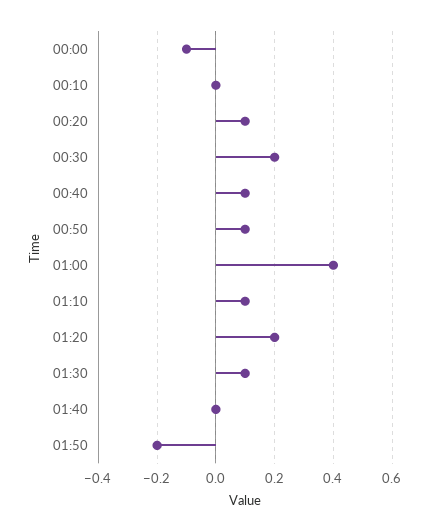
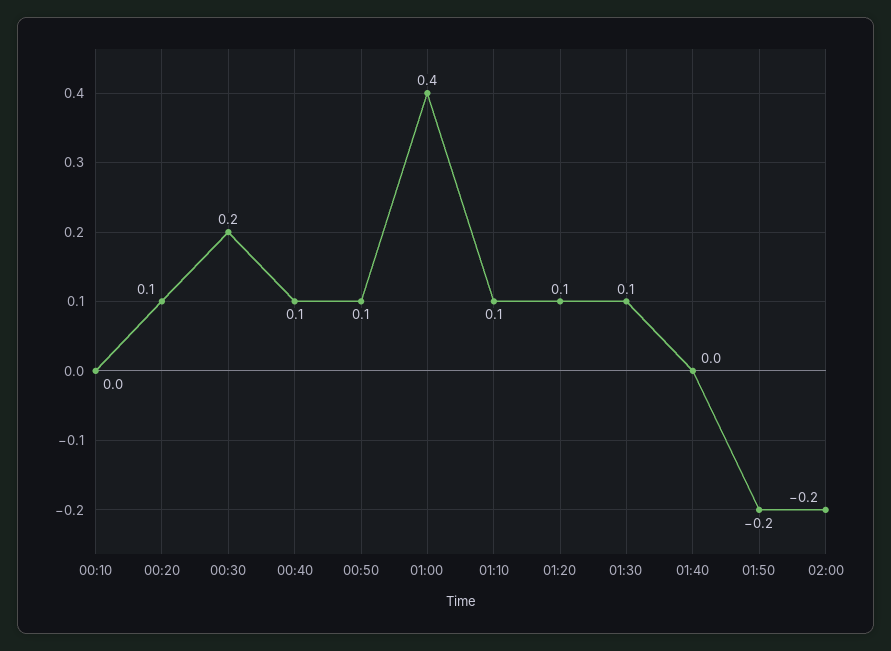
00:00: -0.1 -> none
01:20: 0.2 -> 0.1
02:00: none -> -0.2

